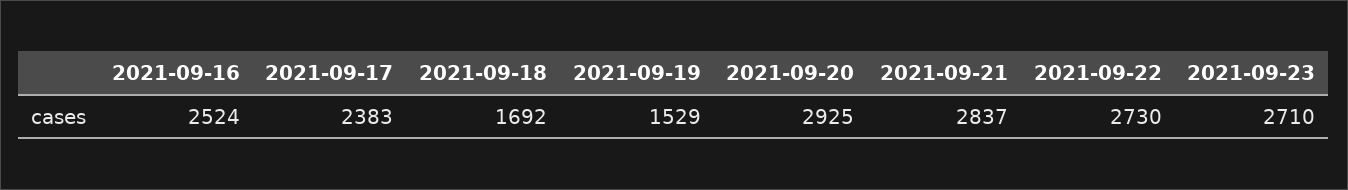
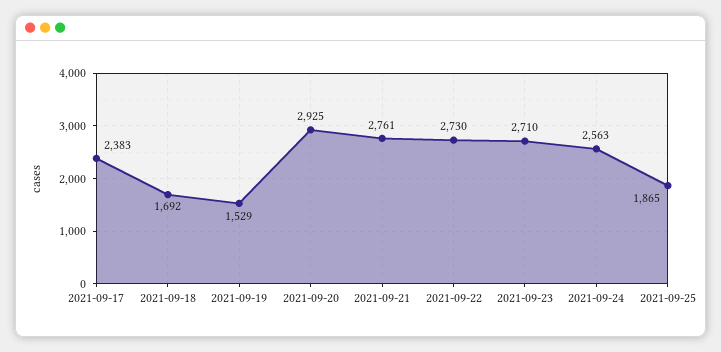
2021-09-16: 2524 -> none
2021-09-21: 2837 -> 2761
2021-09-24: none -> 2563
2021-09-25: none -> 1865

